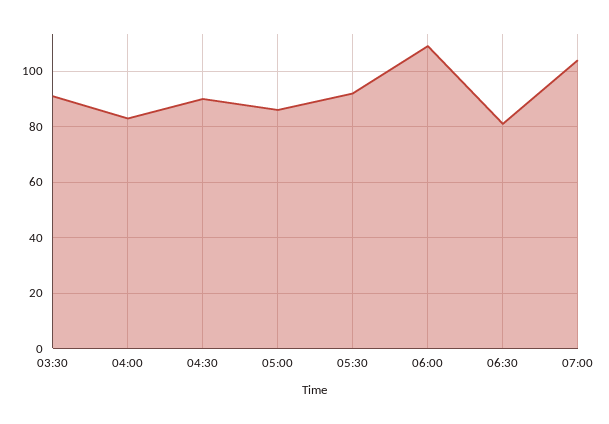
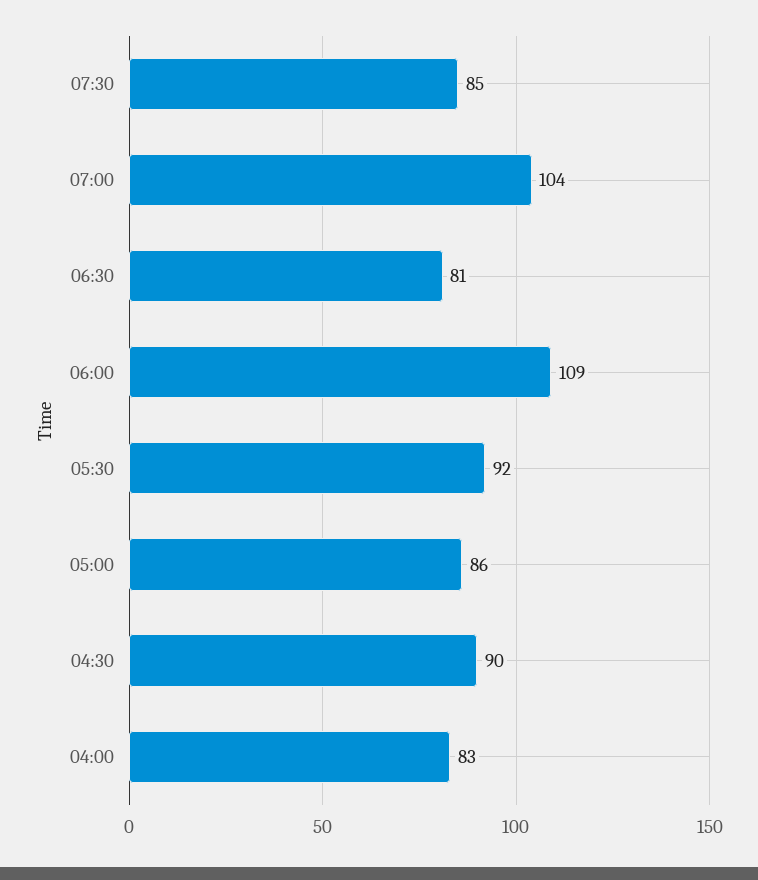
03:30: 90 -> none
07:30: none -> 85

